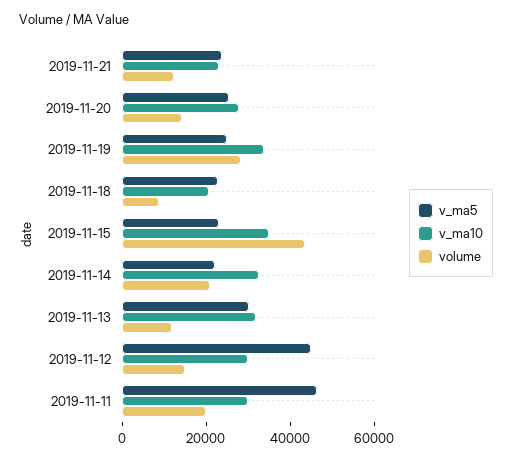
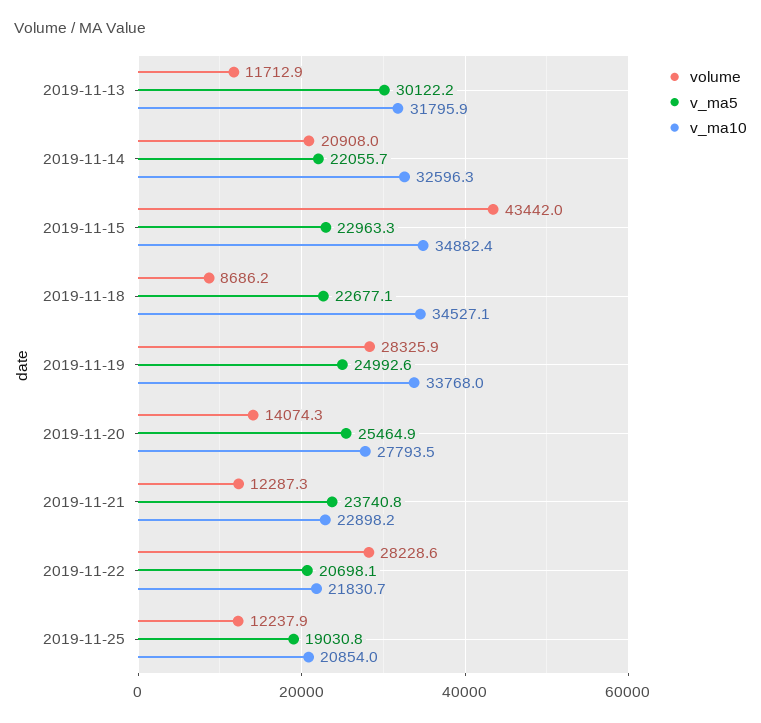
v_ma10, 2019-11-18: 20000 -> 34527.1
v_ma5, 2019-11-12: 45000 -> none
v_ma10, 2019-11-12: 30000 -> none
volume, 2019-11-12: 15000 -> none
v_ma5, 2019-11-11: 45000 -> none
v_ma10, 2019-11-11: 30000 -> none
volume, 2019-11-11: 20000 -> none
volume, 2019-11-22: none -> 28228.6
v_ma5, 2019-11-22: none -> 20698.1
v_ma10, 2019-11-22: none -> 21830.7
volume, 2019-11-25: none -> 12237.9
v_ma5, 2019-11-25: none -> 19030.8
v_ma10, 2019-11-25: none -> 20854

